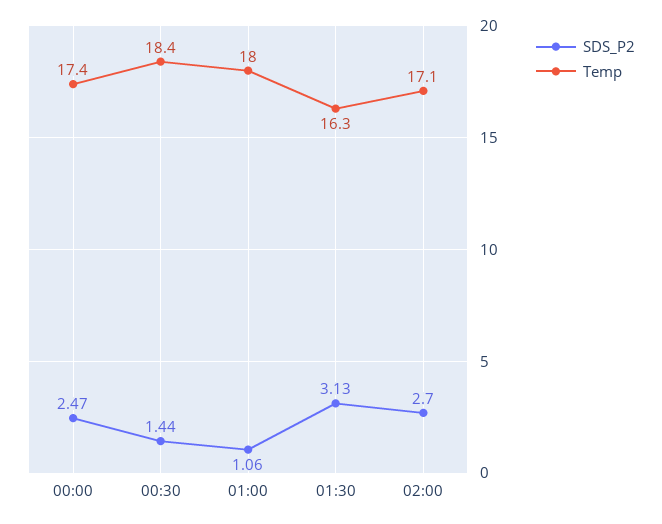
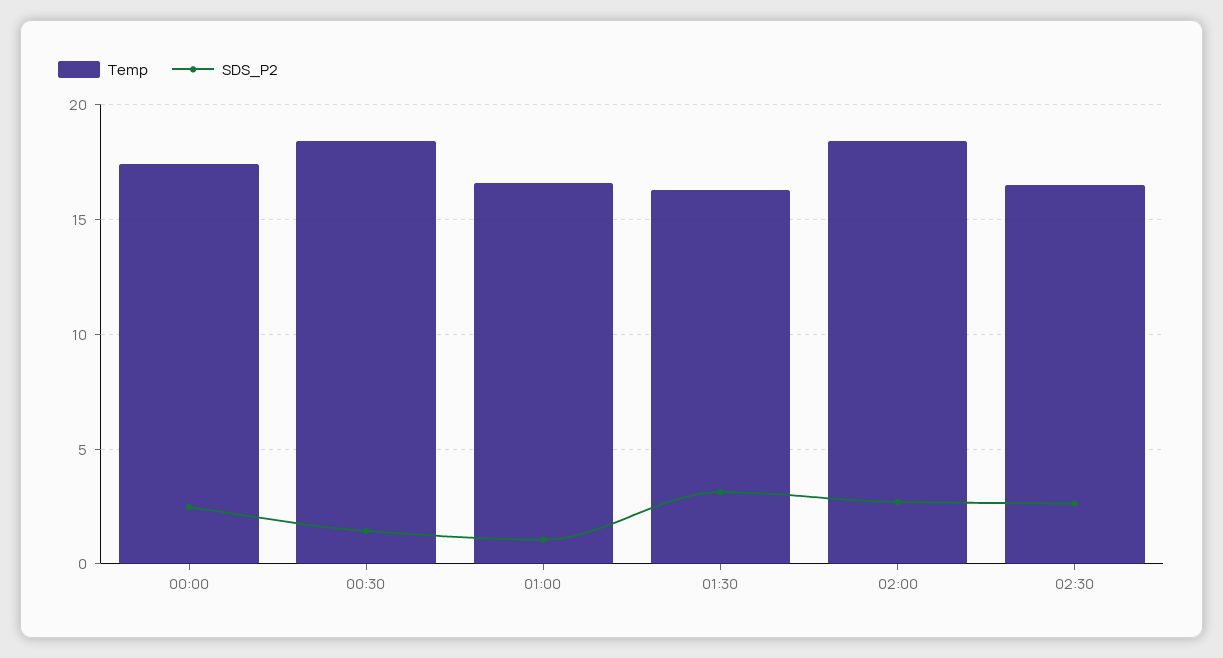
Temp, 01:00: 18 -> 16.5
Temp, 02:00: 17.1 -> 18.5
Temp, 02:30: none -> 16.5
SDS_P2, 02:30: none -> 2.5

